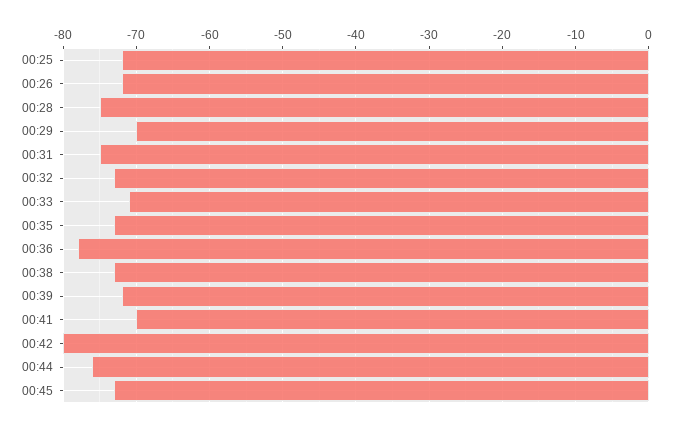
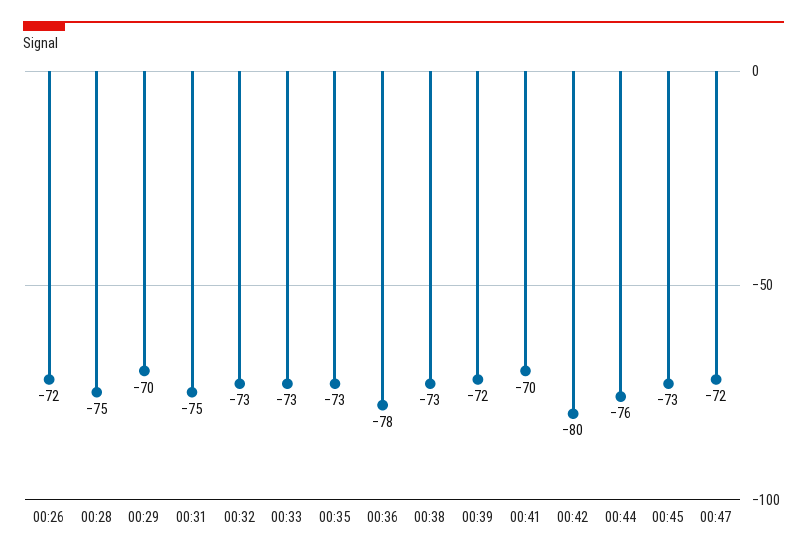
00:25: -72 -> none
00:33: -71 -> -73
00:47: none -> -72

